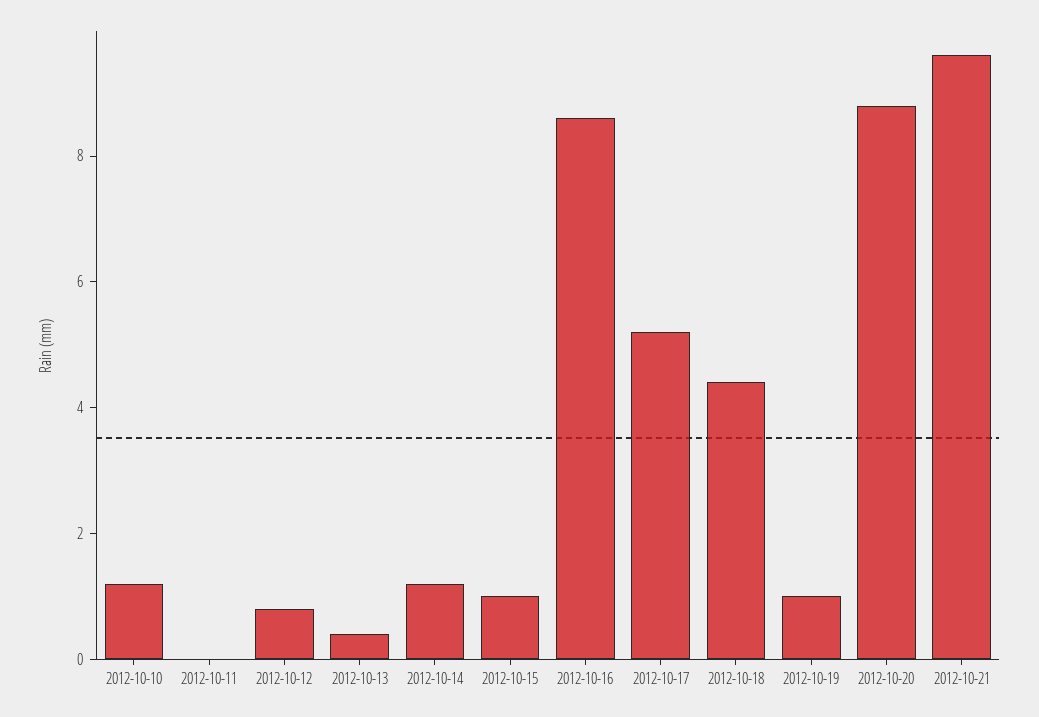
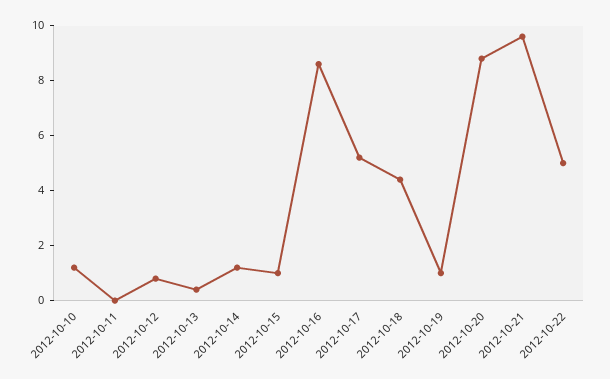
2012-10-22: none -> 5

